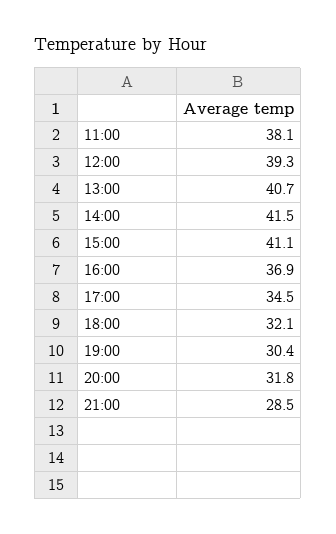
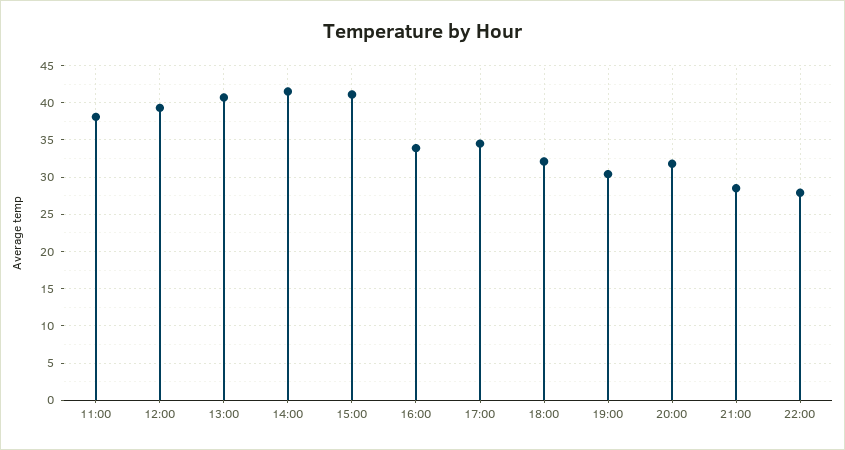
16:00: 36.9 -> 34
22:00: none -> 28

